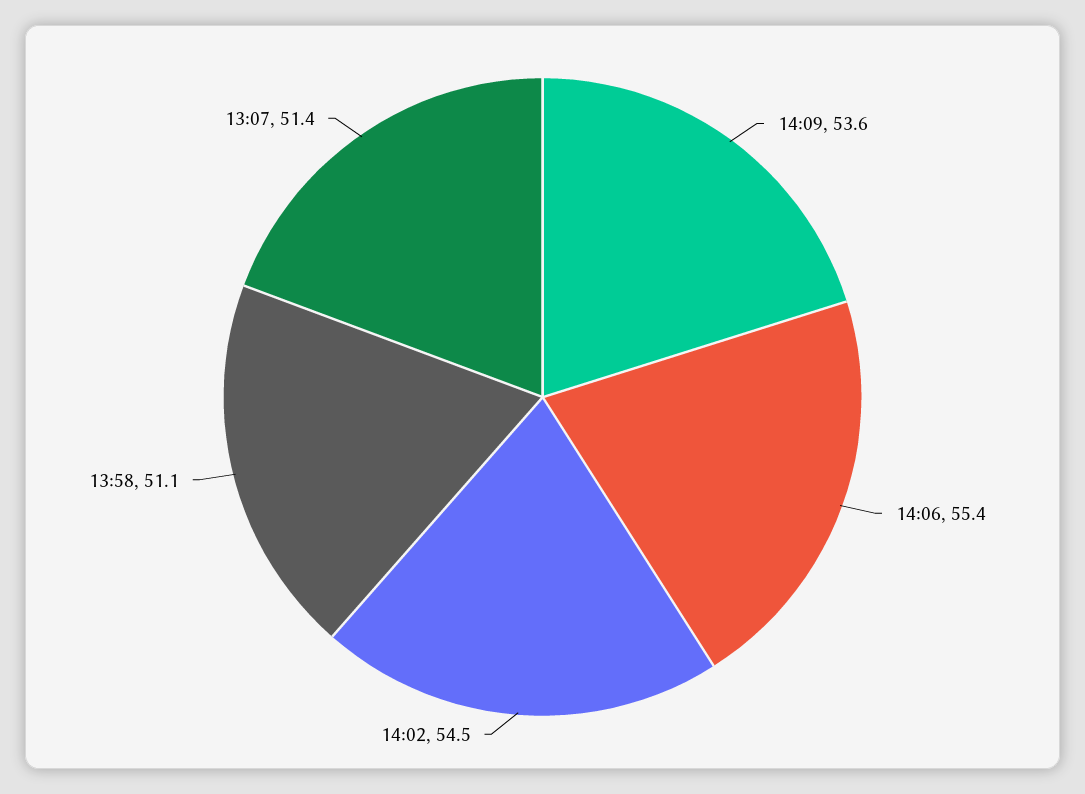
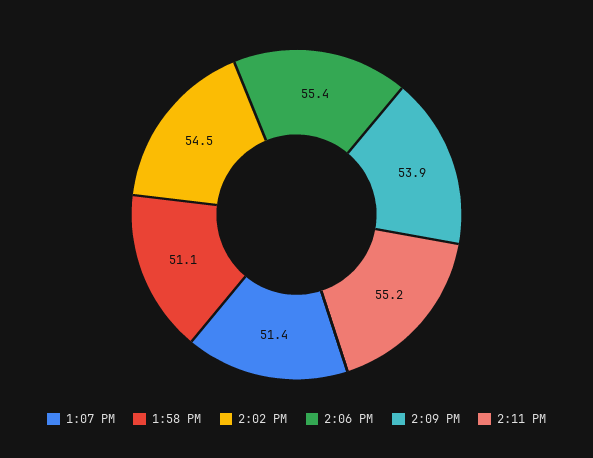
14:09: 53.6 -> 53.9
2:11 PM: none -> 55.2

